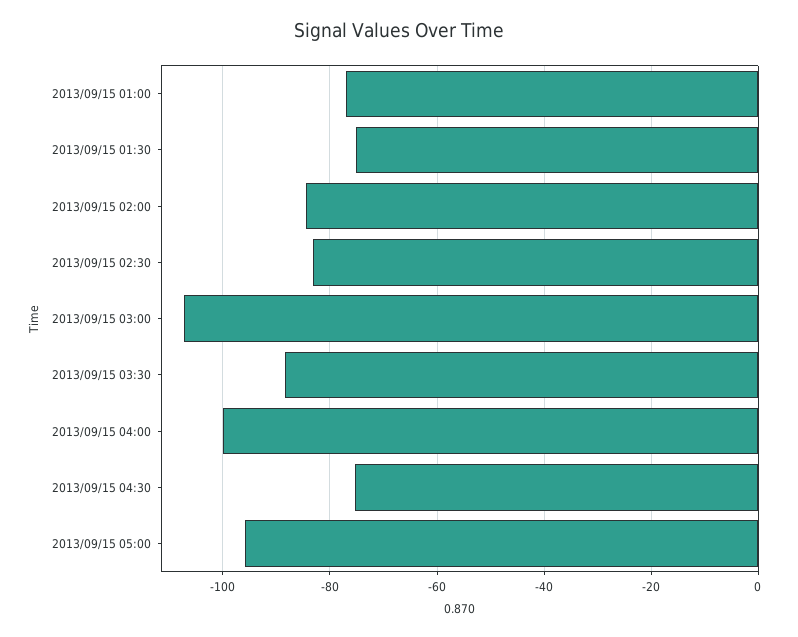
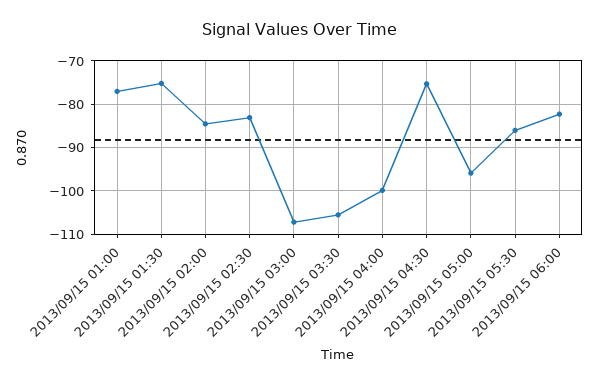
2013/09/15 03:30: -88 -> -106
2013/09/15 05:30: none -> -86
2013/09/15 06:00: none -> -82

